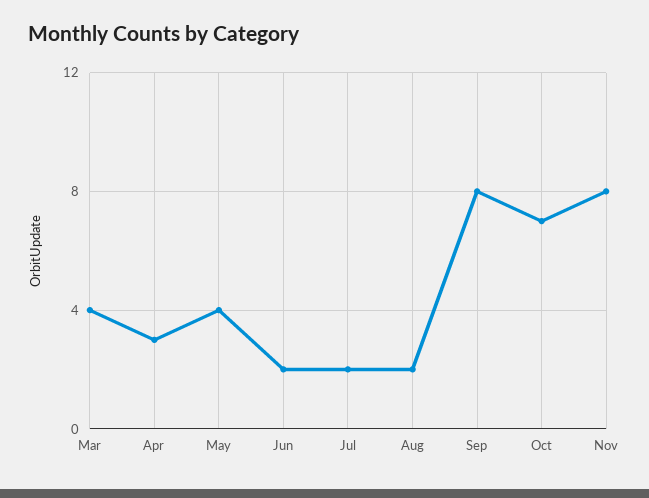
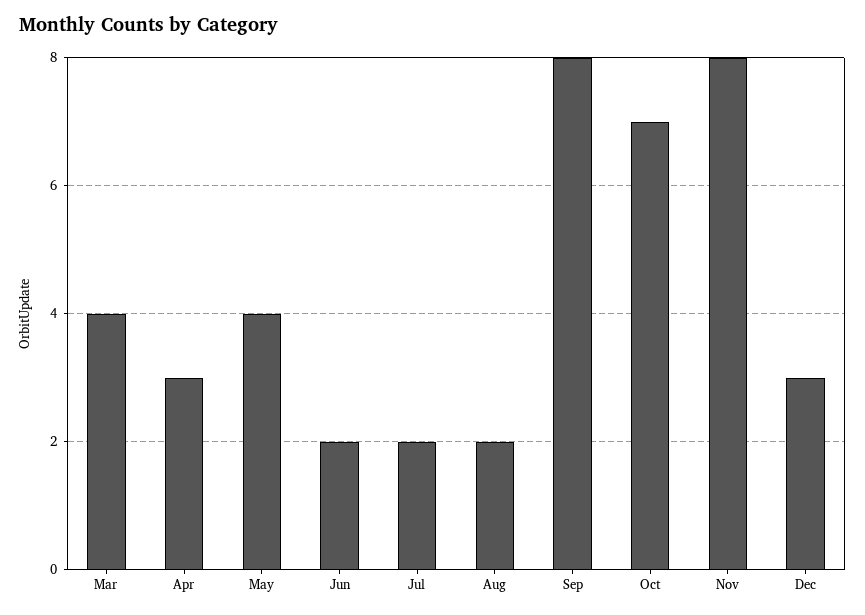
Dec: none -> 3

